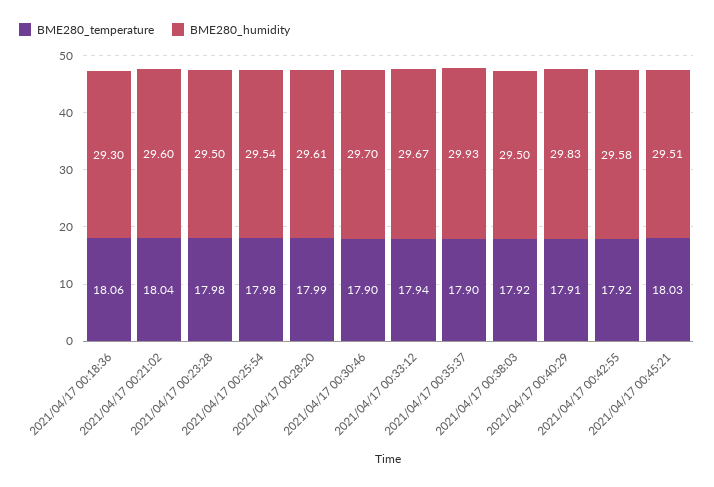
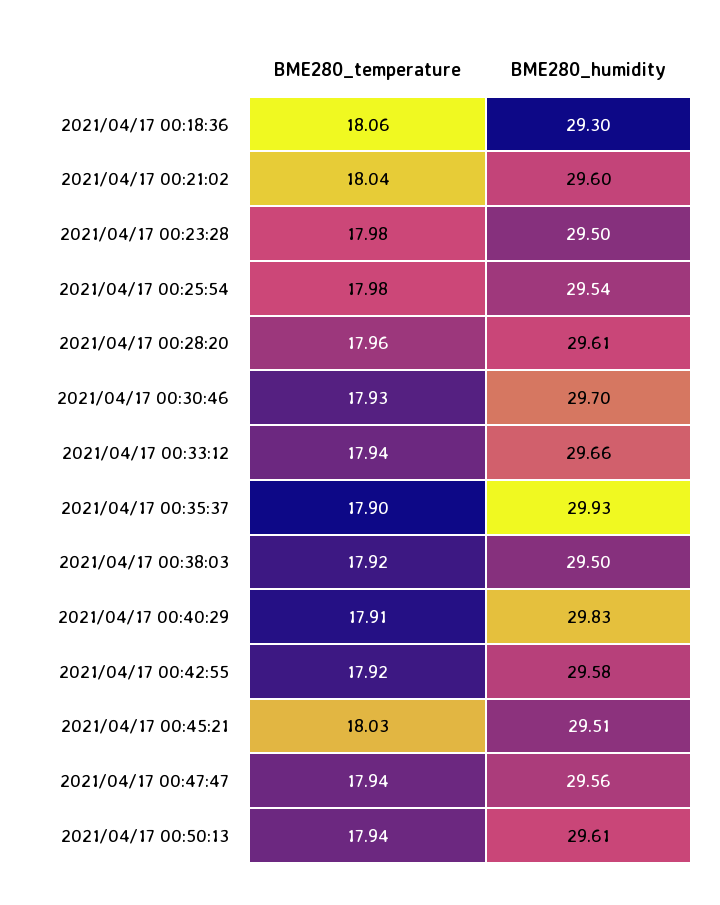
BME280_temperature, 2021/04/17 00:28:20: 17.99 -> 17.96
BME280_temperature, 2021/04/17 00:30:46: 17.9 -> 17.93
BME280_humidity, 2021/04/17 00:33:12: 29.67 -> 29.66
BME280_temperature, 2021/04/17 00:47:47: none -> 17.94
BME280_humidity, 2021/04/17 00:47:47: none -> 29.56
BME280_temperature, 2021/04/17 00:50:13: none -> 17.94
BME280_humidity, 2021/04/17 00:50:13: none -> 29.61

